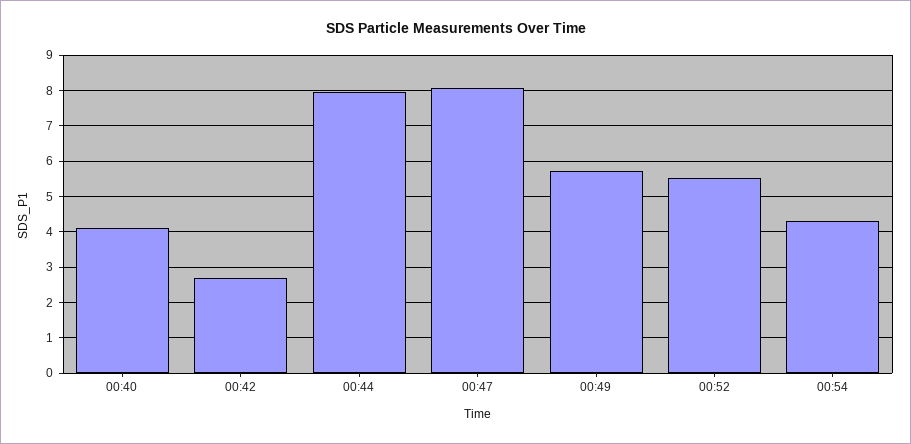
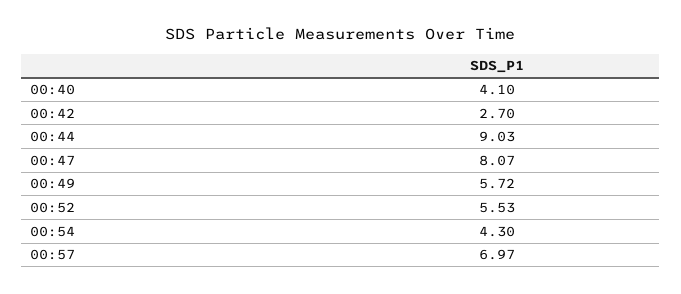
00:44: 8 -> 9.03
00:57: none -> 6.97

